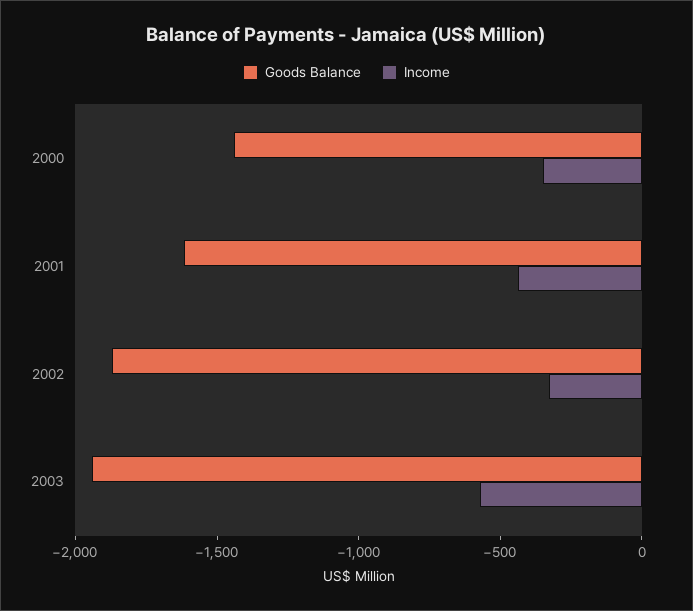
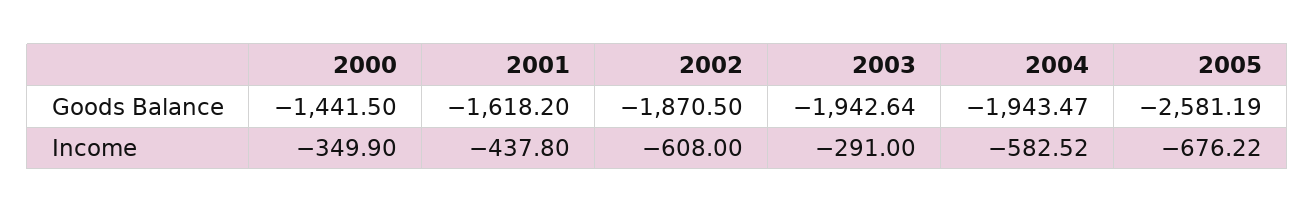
Income, 2002: -300 -> -608
Income, 2003: -600 -> -291
Goods Balance, 2004: none -> -1943.47
Goods Balance, 2005: none -> -2581.19
Income, 2004: none -> -582.52
Income, 2005: none -> -676.22

